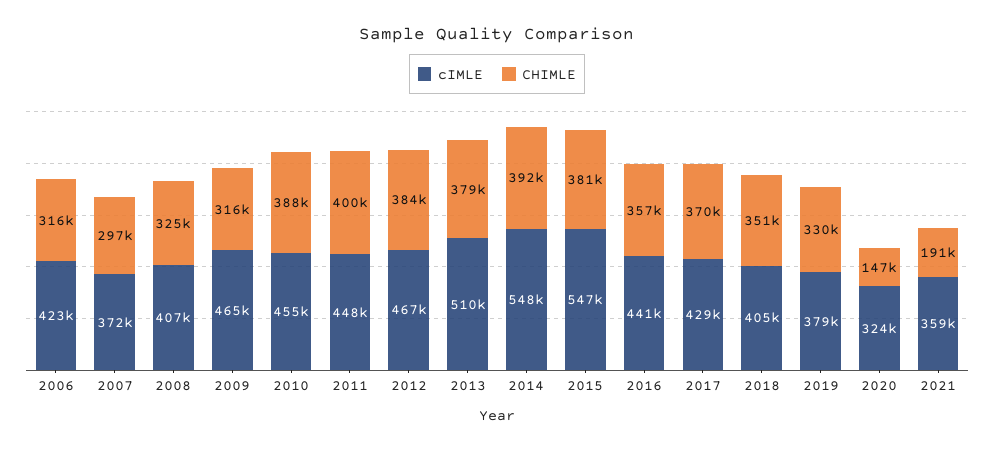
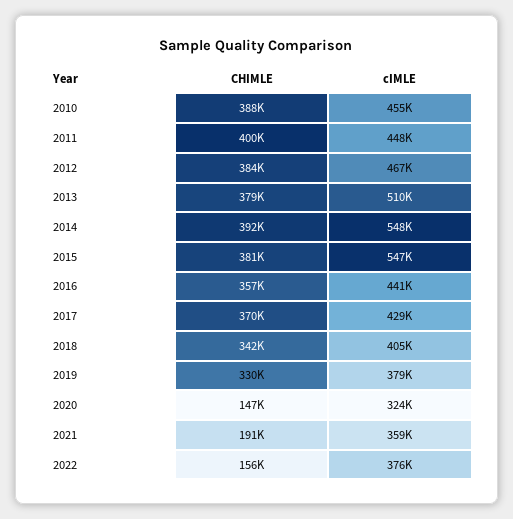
cIMLE, 2006: 423000 -> none
CHIMLE, 2006: 316000 -> none
cIMLE, 2007: 372000 -> none
CHIMLE, 2007: 297000 -> none
cIMLE, 2008: 407000 -> none
CHIMLE, 2008: 325000 -> none
cIMLE, 2009: 465000 -> none
CHIMLE, 2009: 316000 -> none
CHIMLE, 2018: 351000 -> 342000
CHIMLE, 2022: none -> 156000
cIMLE, 2022: none -> 376000

